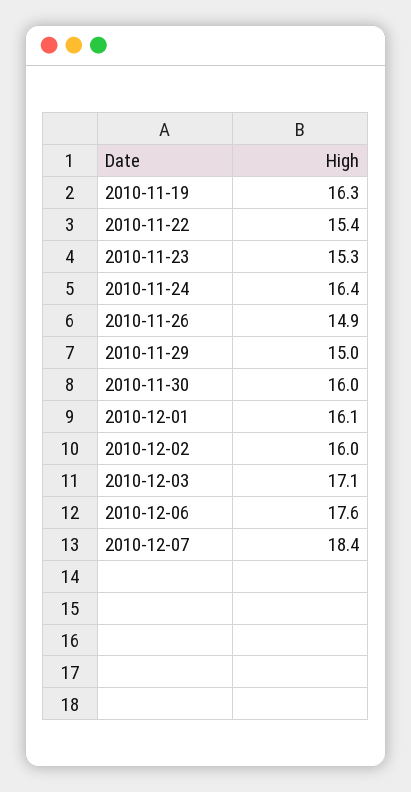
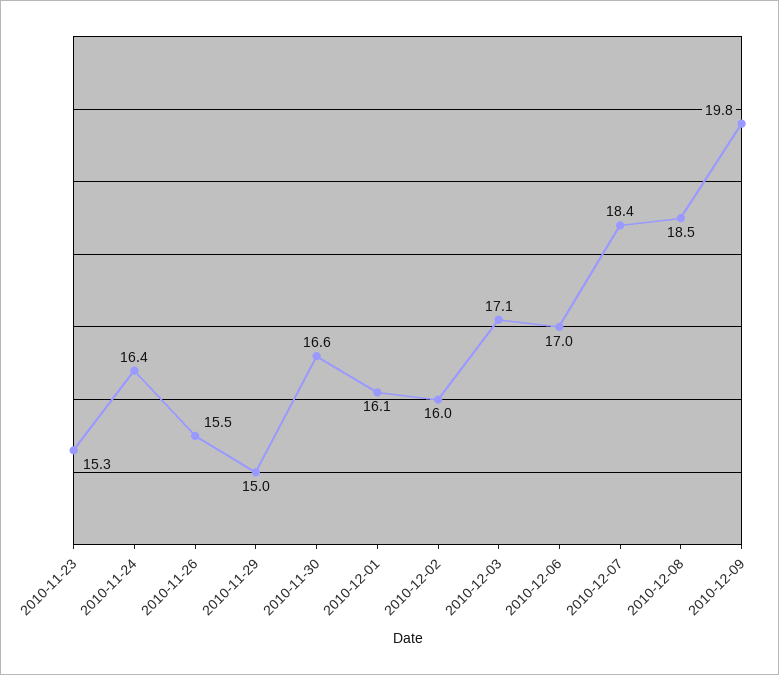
2010-11-19: 16.3 -> none
2010-11-22: 15.4 -> none
2010-11-26: 14.9 -> 15.5
2010-11-30: 16 -> 16.6
2010-12-06: 17.6 -> 17
2010-12-08: none -> 18.5
2010-12-09: none -> 19.8

